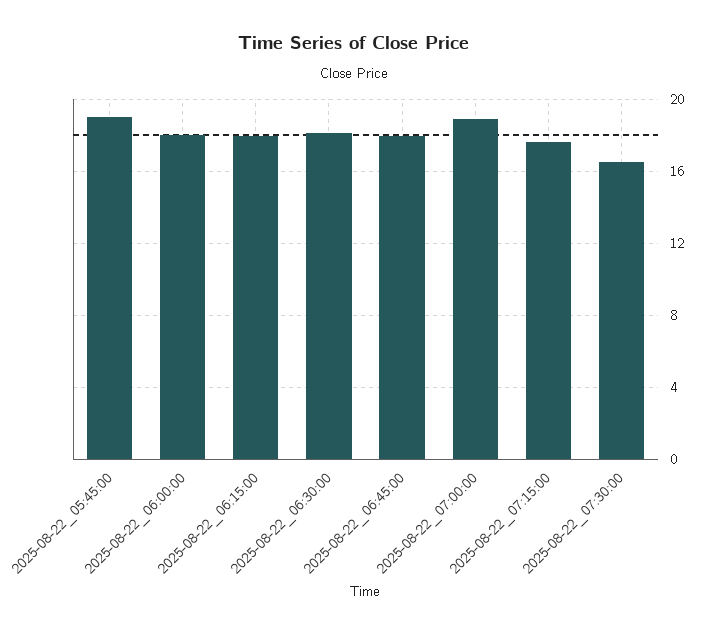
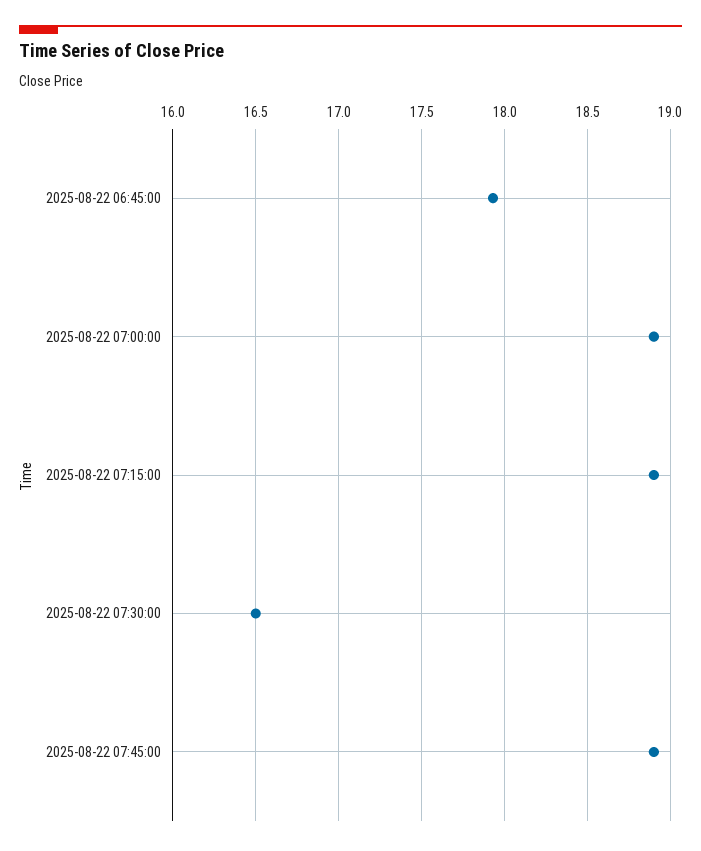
2025-08-22_05:45:00: 19 -> none
2025-08-22_06:00:00: 18 -> none
2025-08-22_06:15:00: 18 -> none
2025-08-22_06:30:00: 18 -> none
2025-08-22_07:15:00: 17.5 -> 18.9
2025-08-22 07:45:00: none -> 18.9

